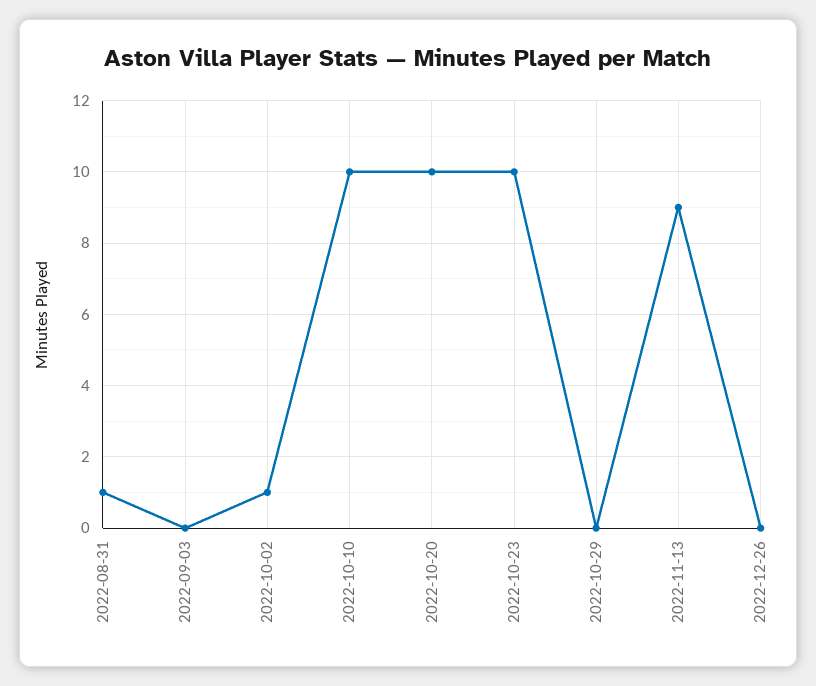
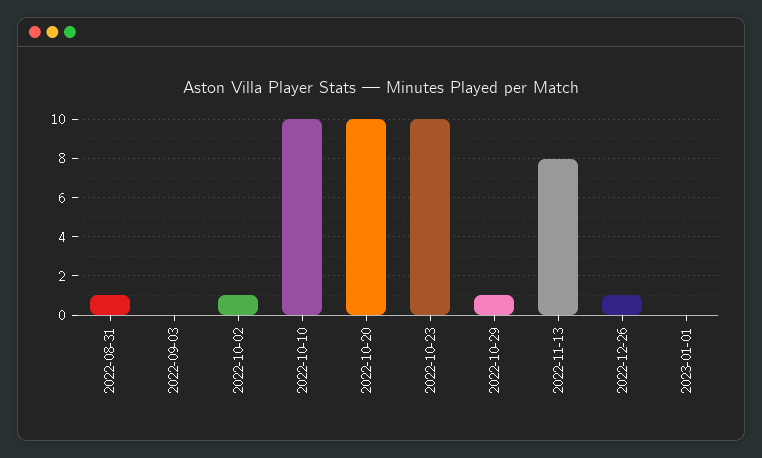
2022-10-29: 0 -> 1
2022-11-13: 9 -> 8
2022-12-26: 0 -> 1
2023-01-01: none -> 0

